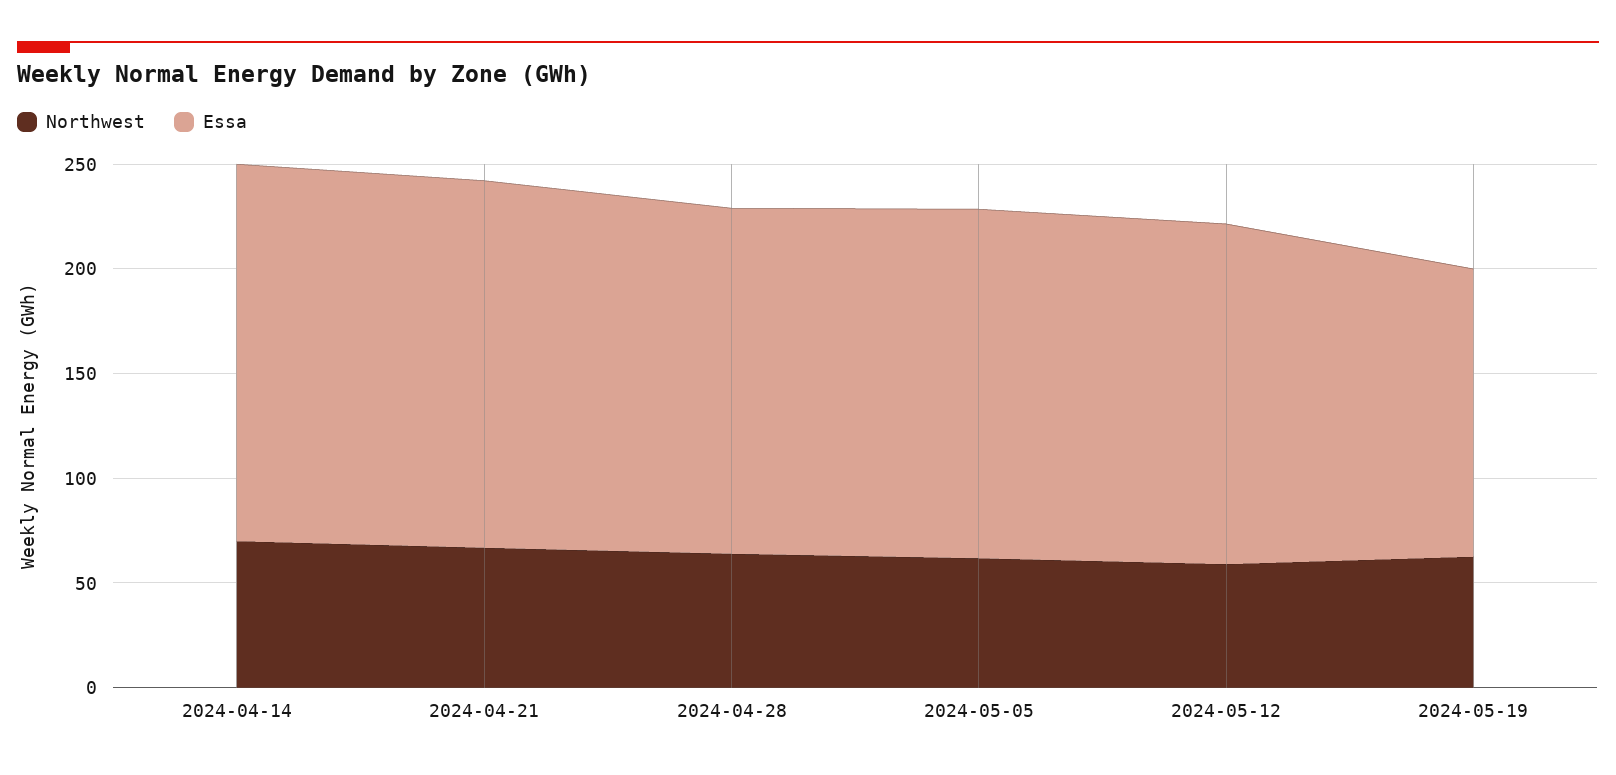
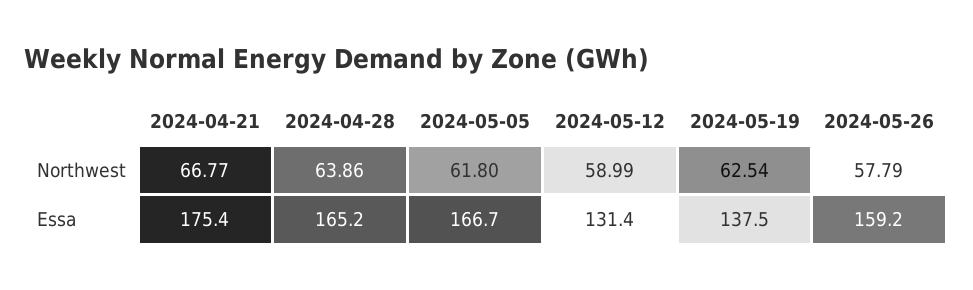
Northwest, 2024-04-14: 70 -> none
Essa, 2024-04-14: 180 -> none
Essa, 2024-05-12: 160 -> 131.4
Northwest, 2024-05-26: none -> 57.79
Essa, 2024-05-26: none -> 159.2

